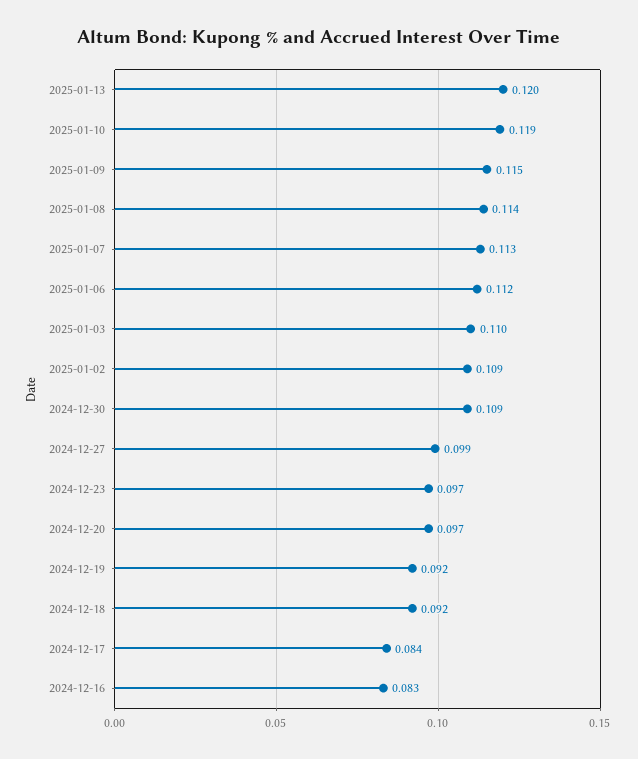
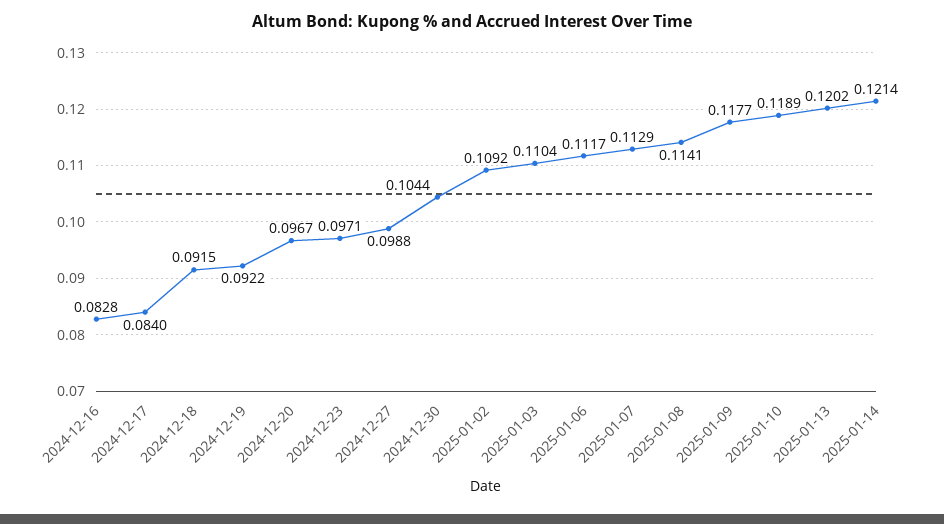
2025-01-09: 0.115 -> 0.1177
2024-12-30: 0.109 -> 0.1044
2025-01-14: none -> 0.1214

